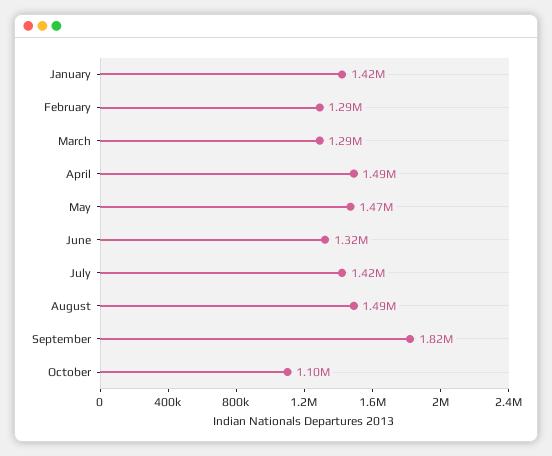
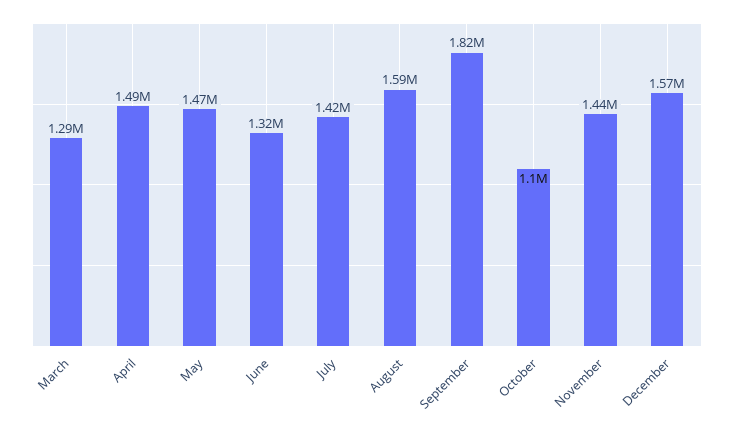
January: 1420000 -> none
February: 1290000 -> none
August: 1490000 -> 1590000
November: none -> 1440000
December: none -> 1570000

